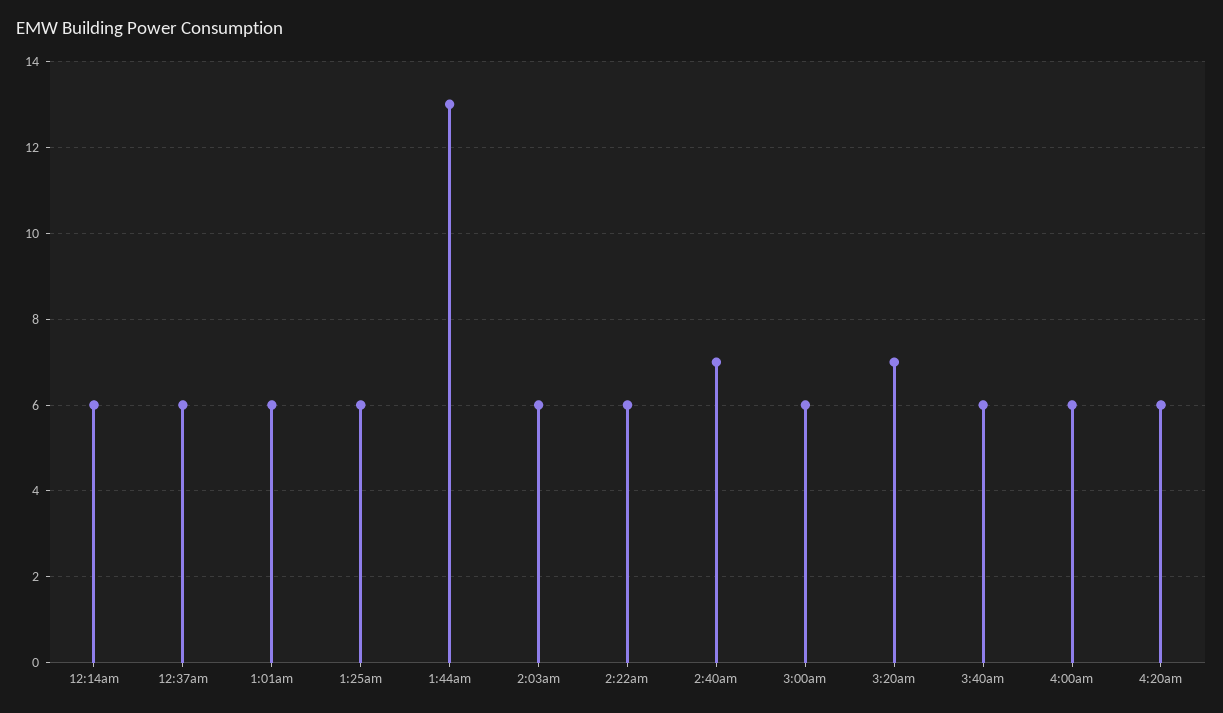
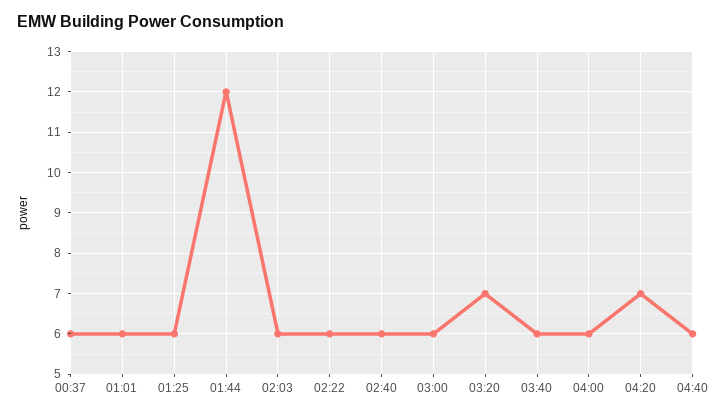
12:14am: 6 -> none
1:44am: 13 -> 12
2:40am: 7 -> 6
4:20am: 6 -> 7
04:40: none -> 6

